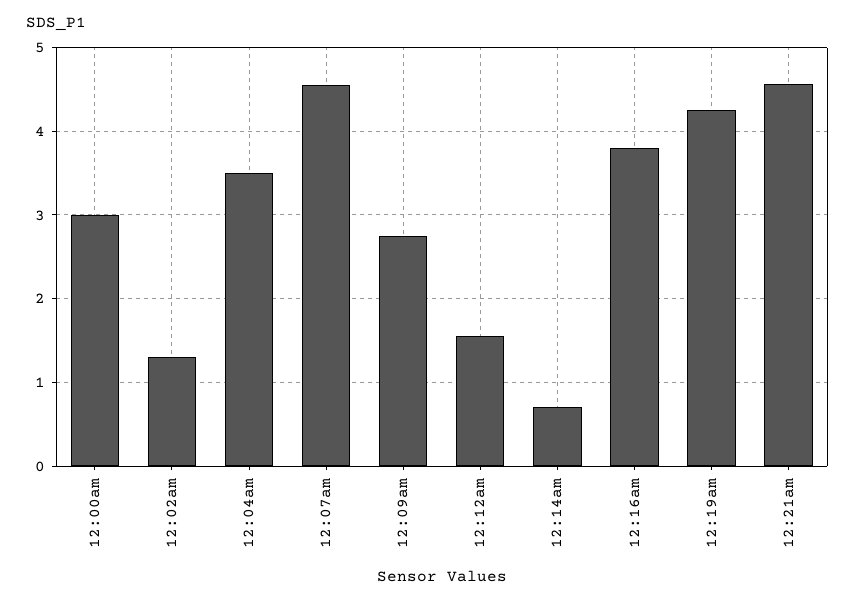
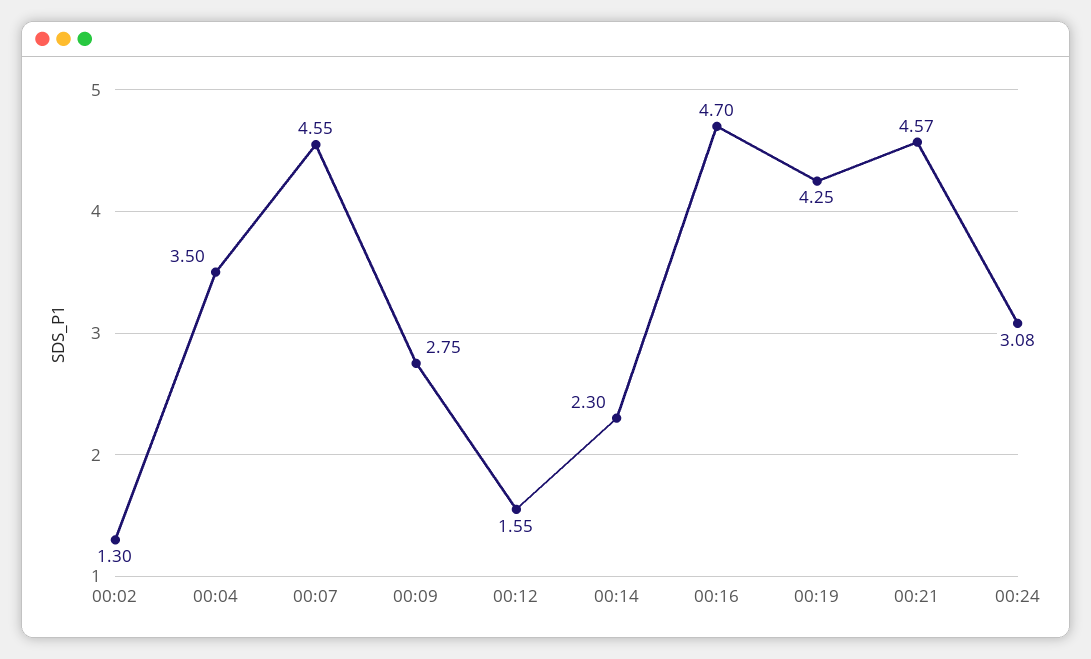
12:00am: 3 -> none
12:14am: 0.7 -> 2.3
12:16am: 3.8 -> 4.7
00:24: none -> 3.08

